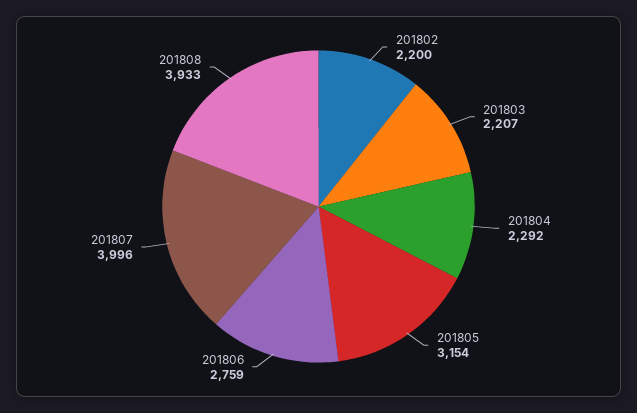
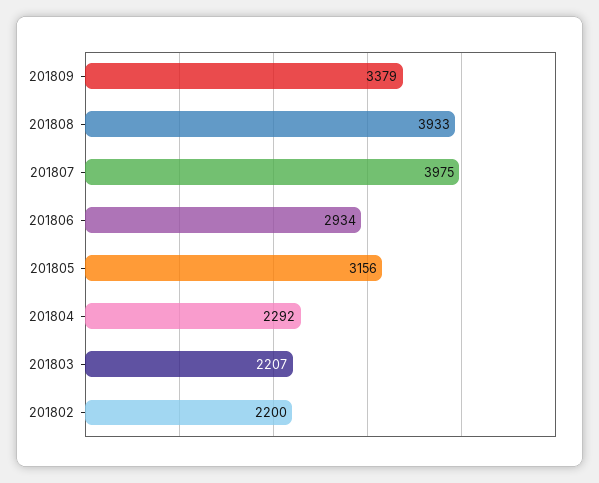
201805: 3154 -> 3156
201806: 2759 -> 2934
201807: 3996 -> 3975
201809: none -> 3379

